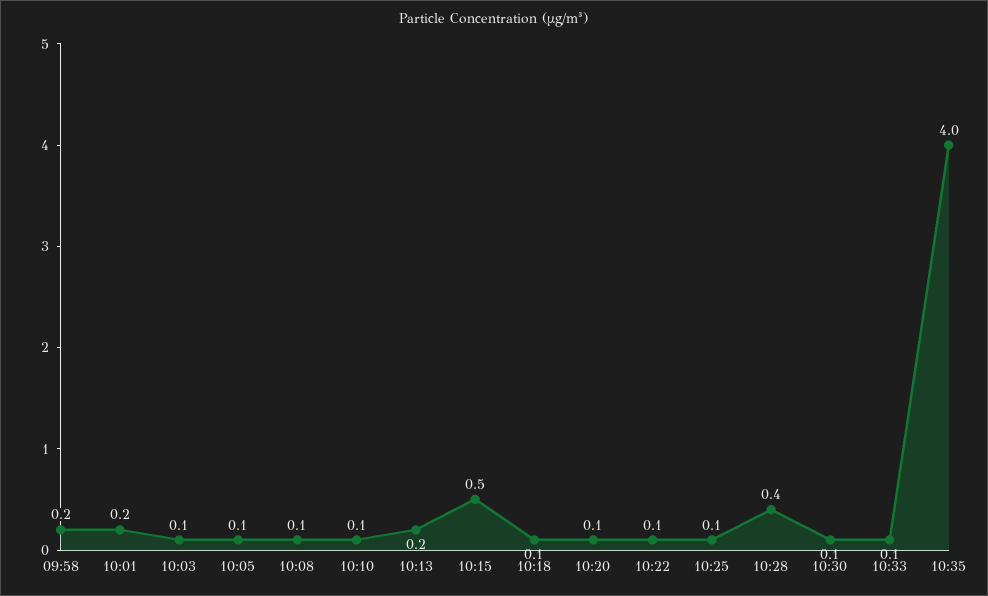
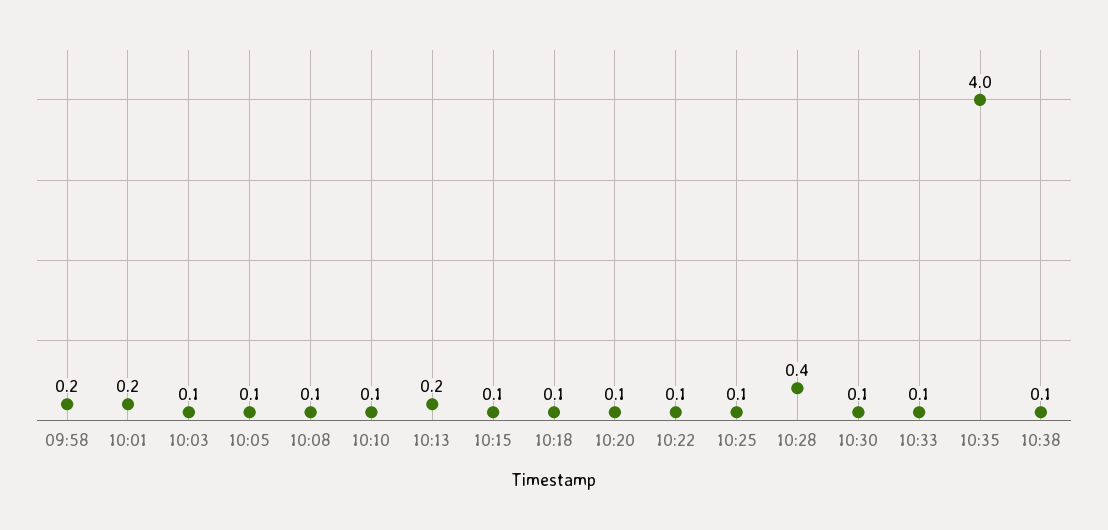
10:15: 0.5 -> 0.1
10:38: none -> 0.1

